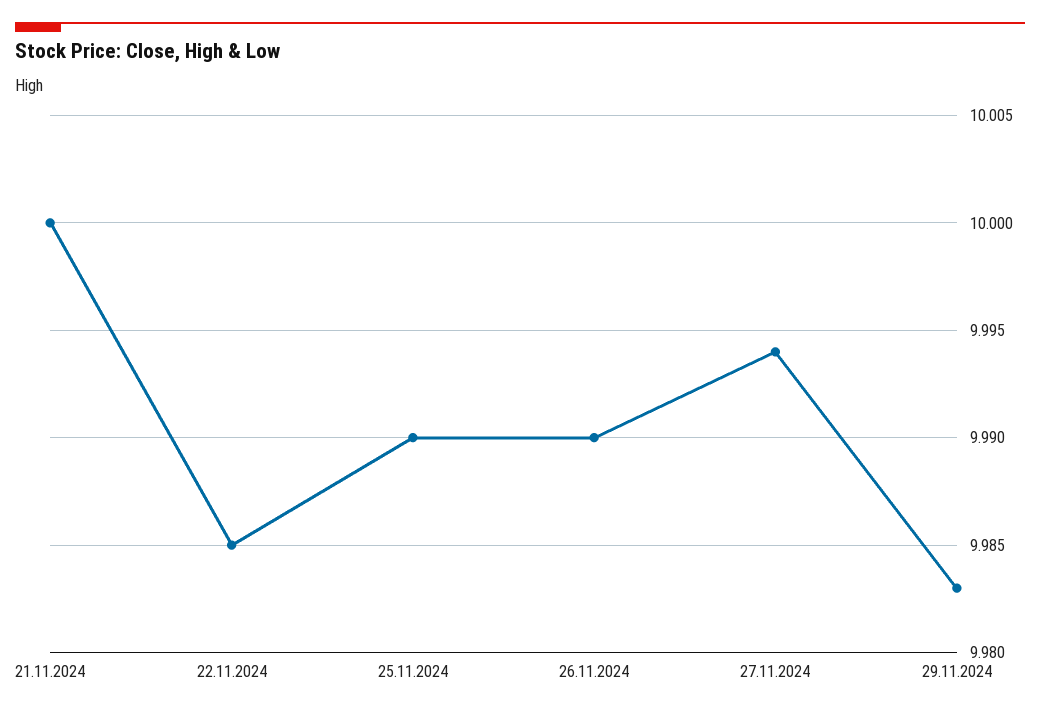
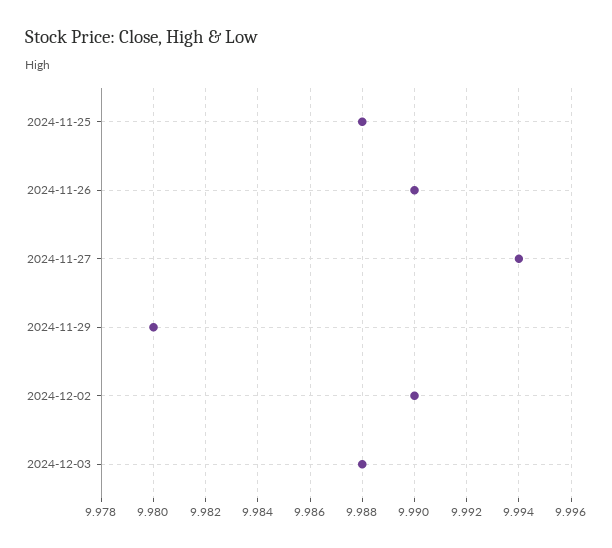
21.11.2024: 10 -> none
22.11.2024: 9.985 -> none
25.11.2024: 9.99 -> 9.988
29.11.2024: 9.983 -> 9.98
2024-12-02: none -> 9.99
2024-12-03: none -> 9.988

